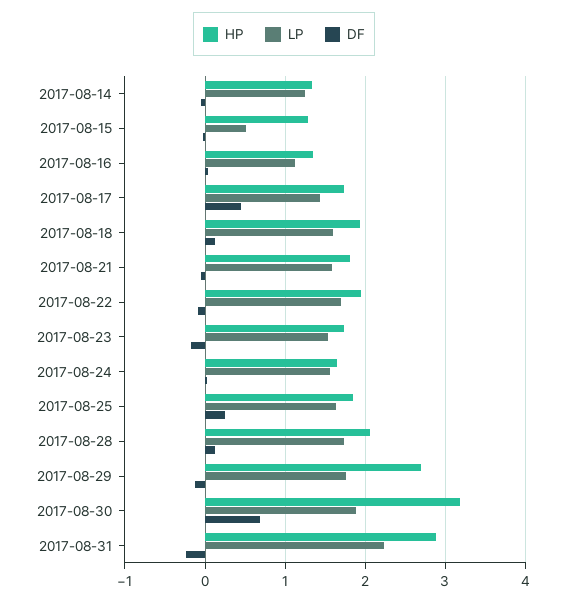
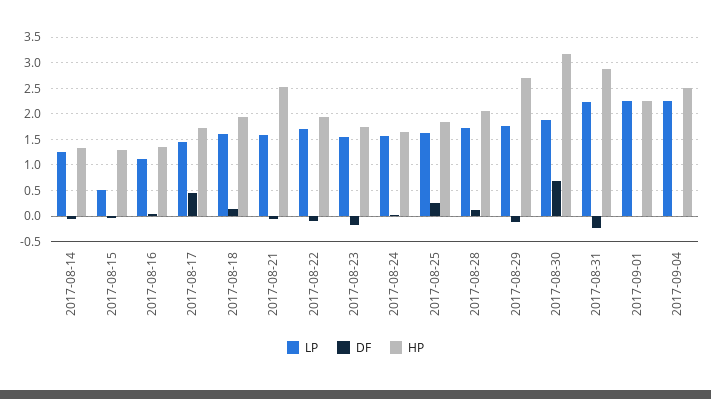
HP, 2017-08-21: 1.8 -> 2.5
LP, 2017-09-01: none -> 2.25
DF, 2017-09-01: none -> 0
HP, 2017-09-01: none -> 2.25
LP, 2017-09-04: none -> 2.25
DF, 2017-09-04: none -> 0
HP, 2017-09-04: none -> 2.5

